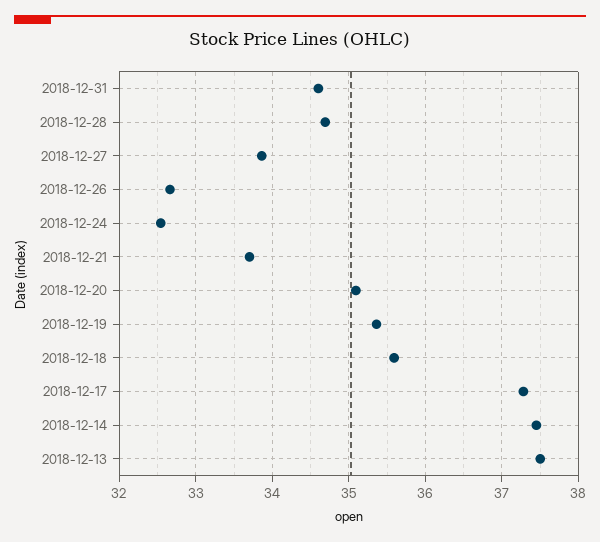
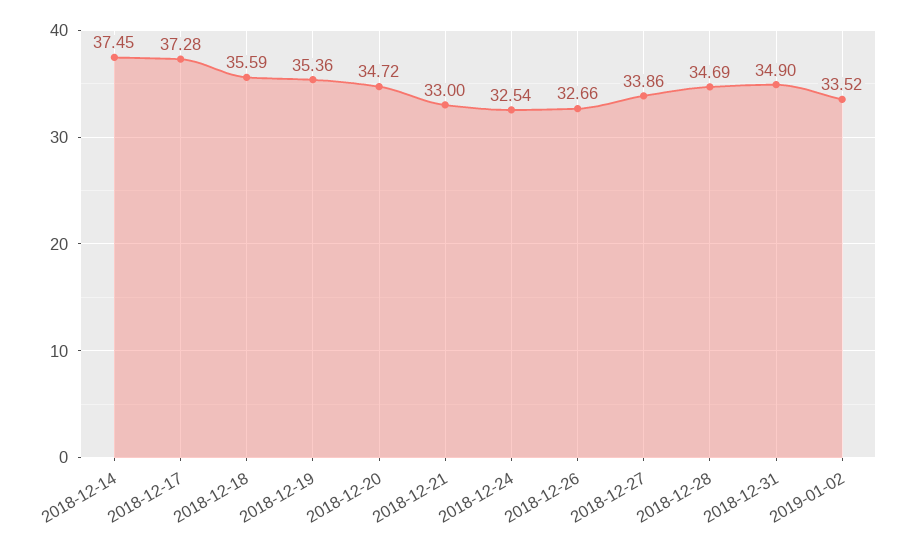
2018-12-31: 34.6 -> 34.9
2018-12-21: 33.7 -> 33
2018-12-20: 35.1 -> 34.72
2018-12-13: 37.5 -> none
2019-01-02: none -> 33.52

